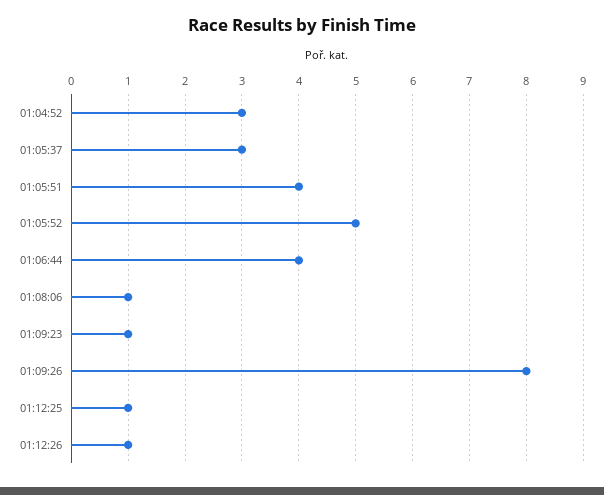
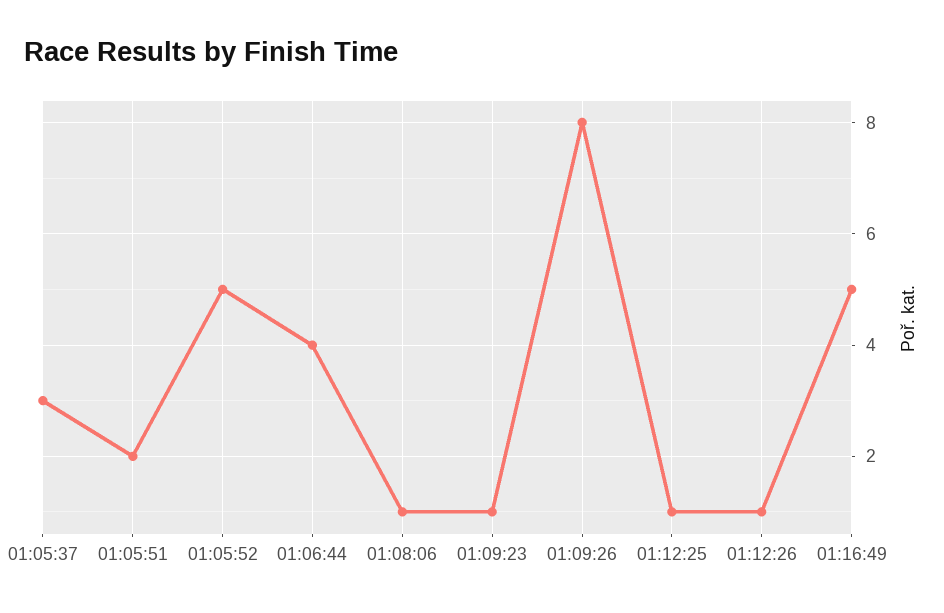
01:04:52: 3 -> none
01:05:51: 4 -> 2
01:16:49: none -> 5

